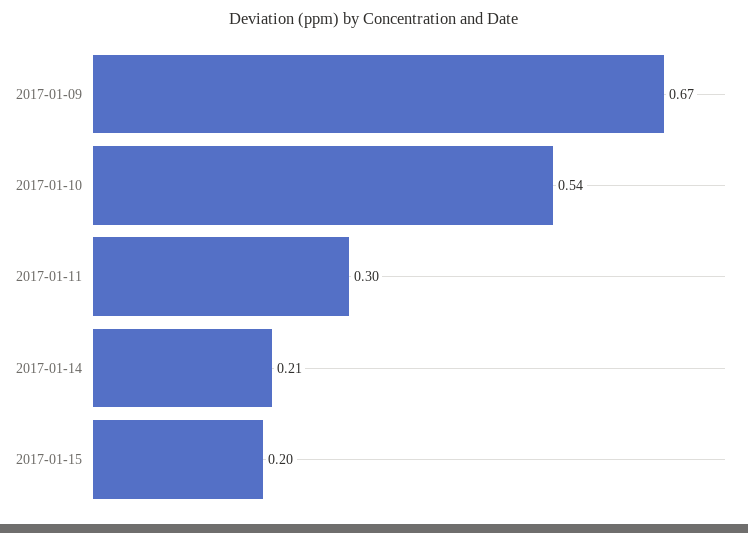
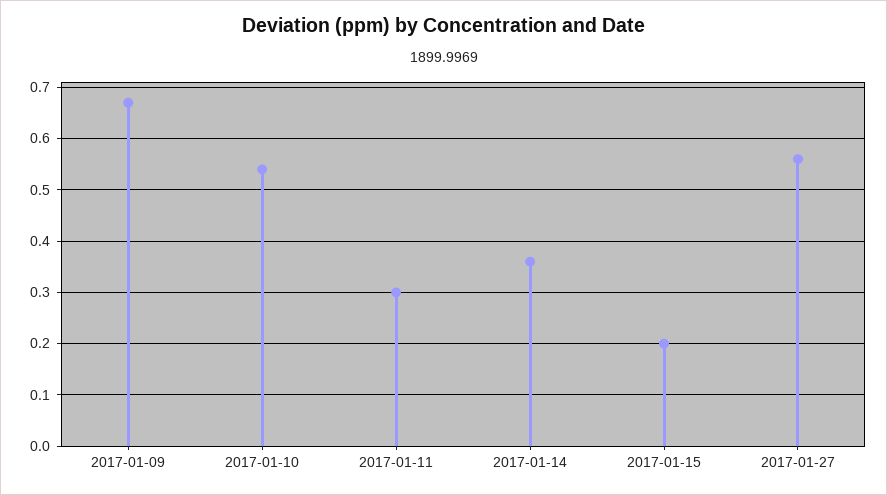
2017-01-14: 0.21 -> 0.35
2017-01-27: none -> 0.55

